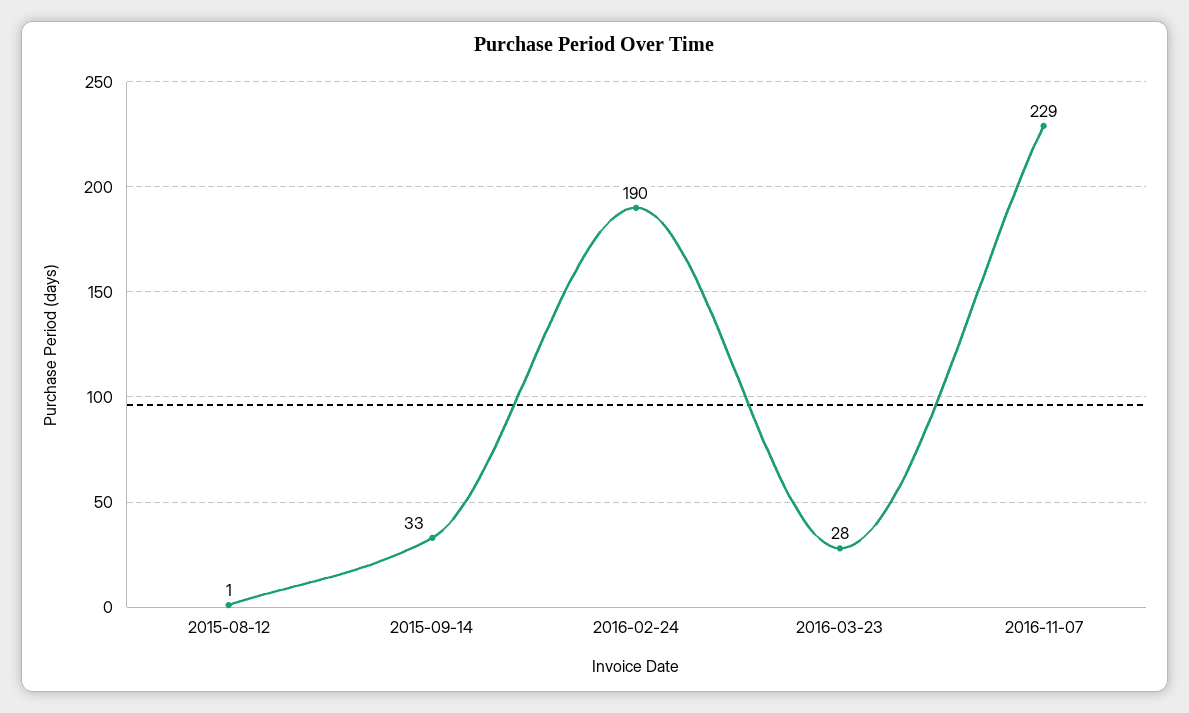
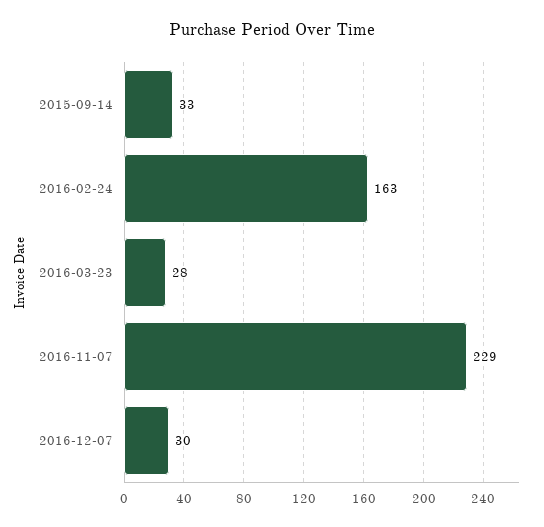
2015-08-12: 1 -> none
2016-02-24: 190 -> 163
2016-12-07: none -> 30

